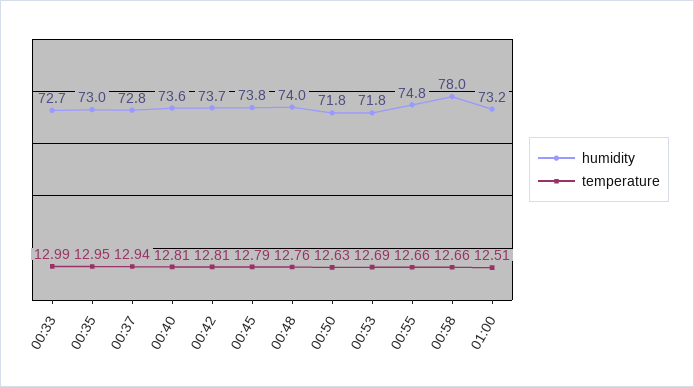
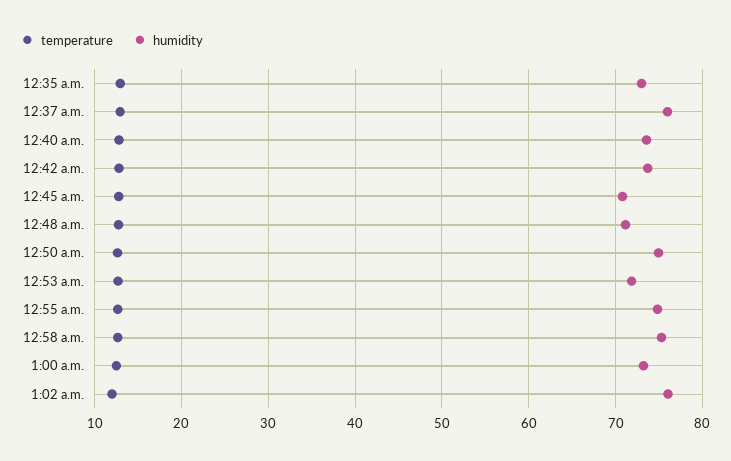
humidity, 00:33: 72.7 -> none
temperature, 00:33: 12.99 -> none
humidity, 00:37: 72.8 -> 76
humidity, 00:45: 73.8 -> 71
humidity, 00:48: 74 -> 71
humidity, 00:50: 71.8 -> 75
humidity, 00:58: 78 -> 75
temperature, 1:02 a.m.: none -> 12
humidity, 1:02 a.m.: none -> 76

